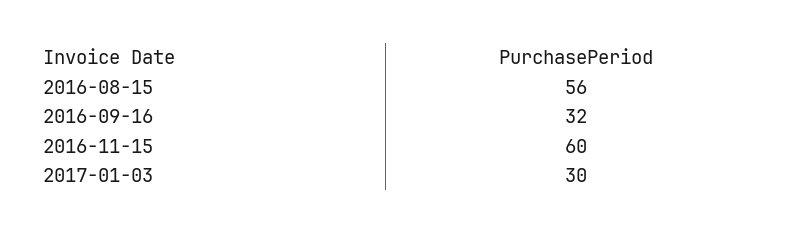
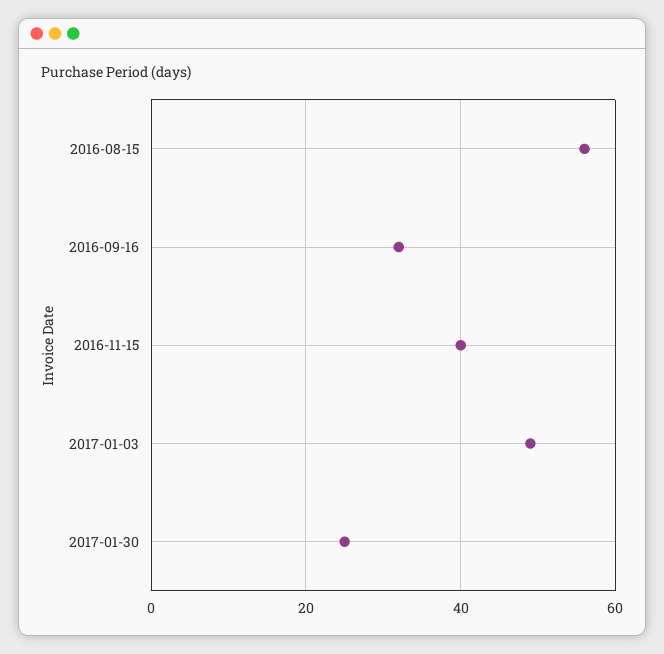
2016-11-15: 60 -> 40
2017-01-03: 30 -> 50
2017-01-30: none -> 25

